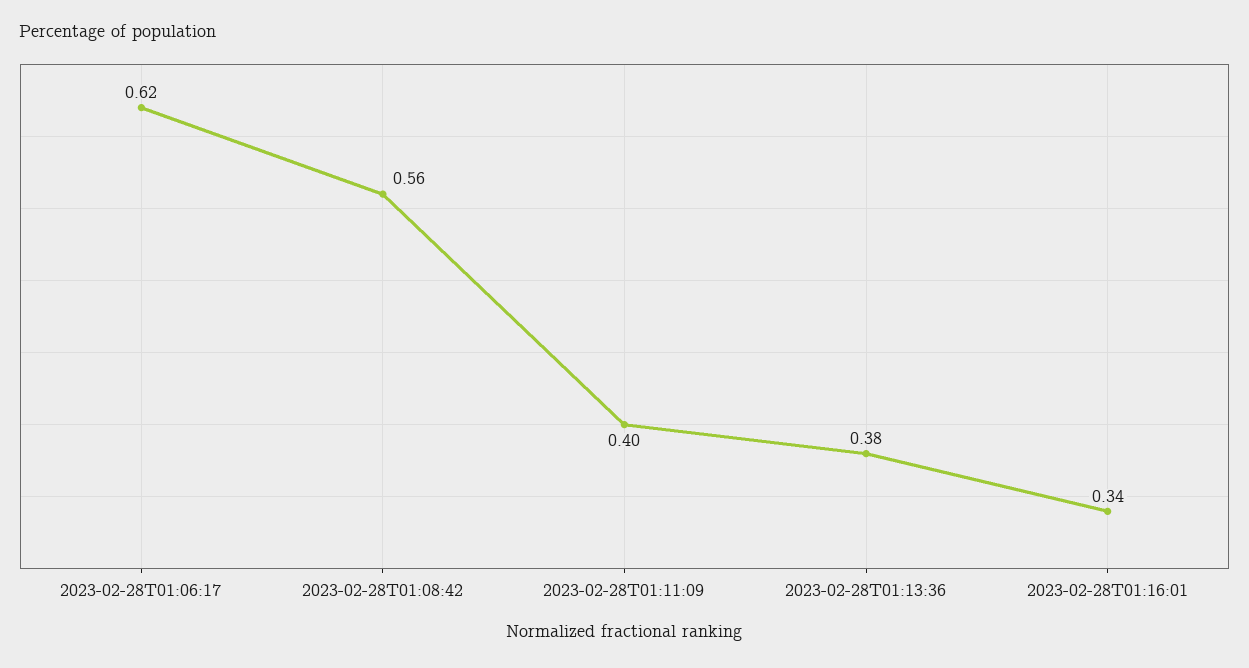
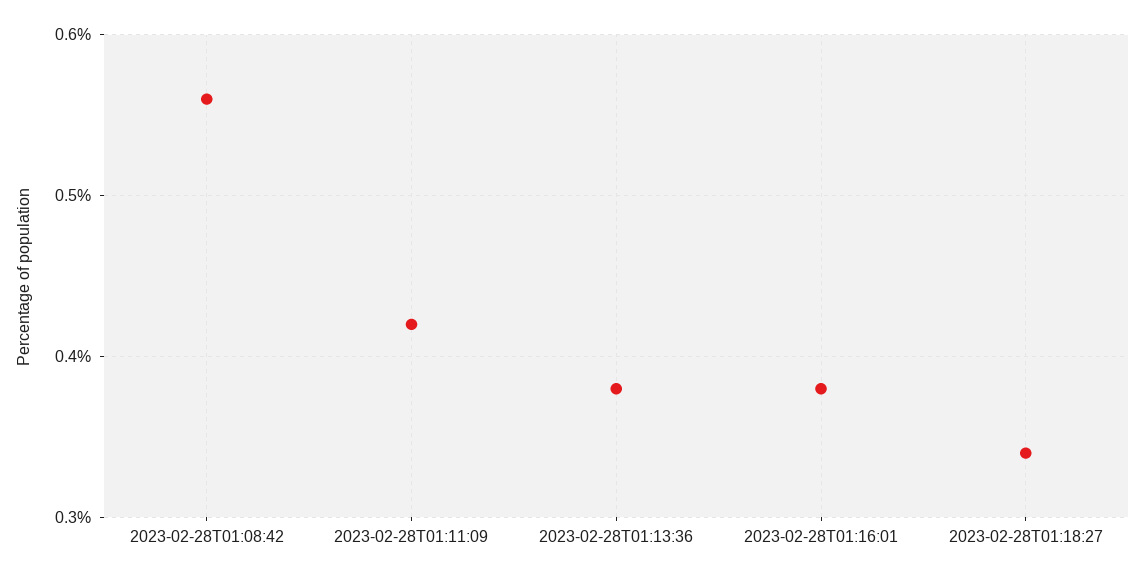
2023-02-28T01:06:17: 0.62 -> none
2023-02-28T01:11:09: 0.4 -> 0.42
2023-02-28T01:16:01: 0.34 -> 0.38
2023-02-28T01:18:27: none -> 0.34

